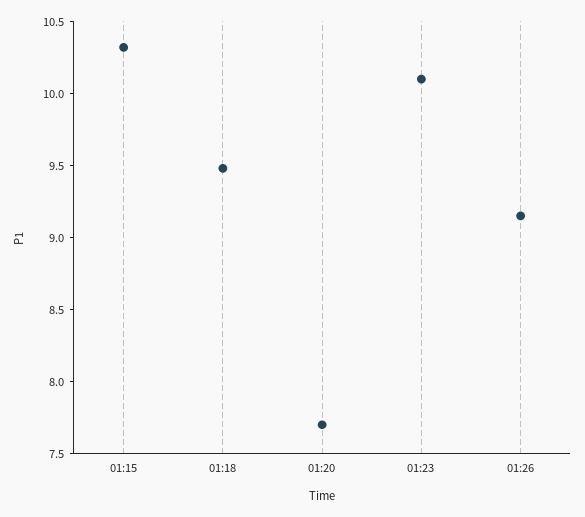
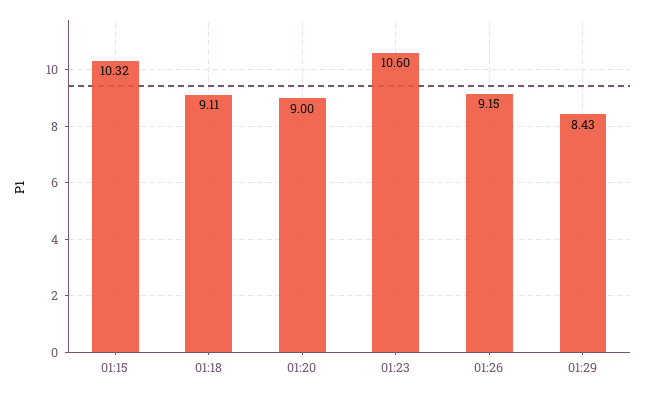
01:18: 9.5 -> 9.11
01:20: 7.7 -> 9
01:23: 10.1 -> 10.6
01:29: none -> 8.43

